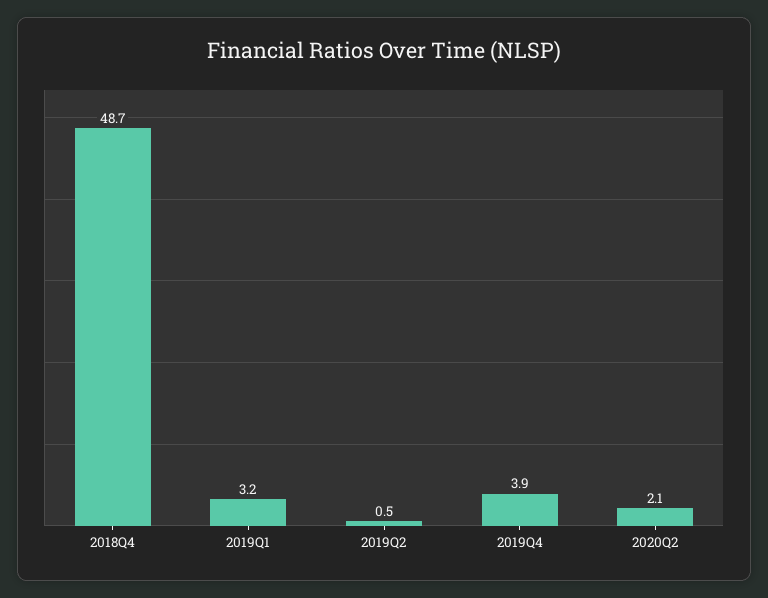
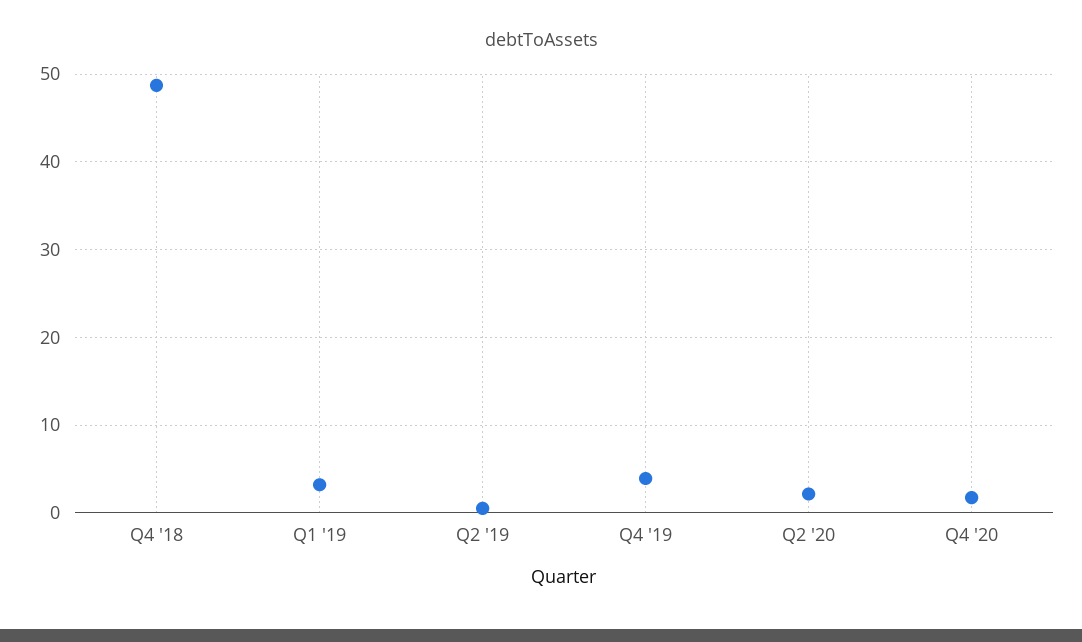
Q4 '20: none -> 2

